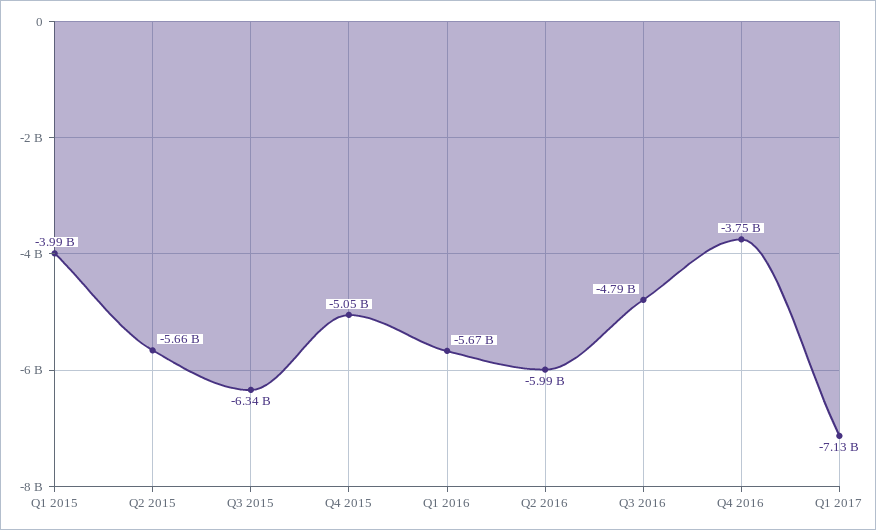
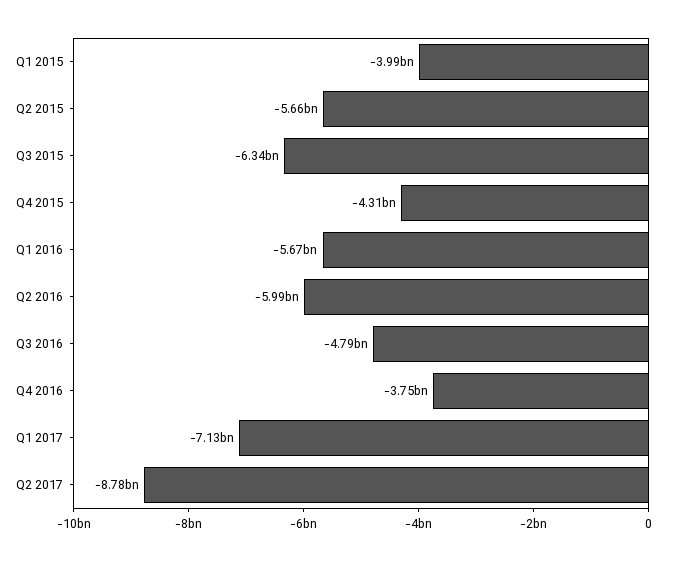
Q4 2015: -5050000000 -> -4310000000
Q2 2017: none -> -8780000000

